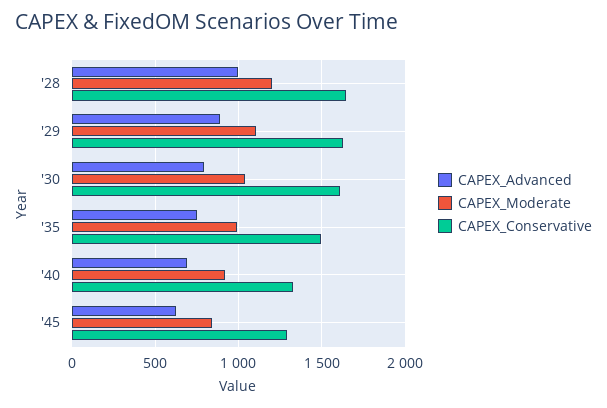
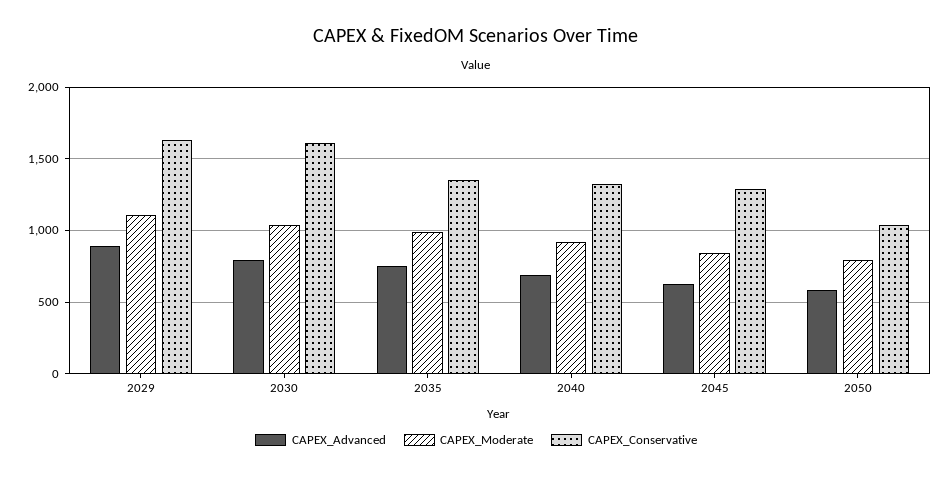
CAPEX_Advanced, '28: 1000 -> none
CAPEX_Moderate, '28: 1200 -> none
CAPEX_Conservative, '28: 1650 -> none
CAPEX_Conservative, '35: 1500 -> 1350
CAPEX_Advanced, 2050: none -> 600
CAPEX_Moderate, 2050: none -> 800
CAPEX_Conservative, 2050: none -> 1050

